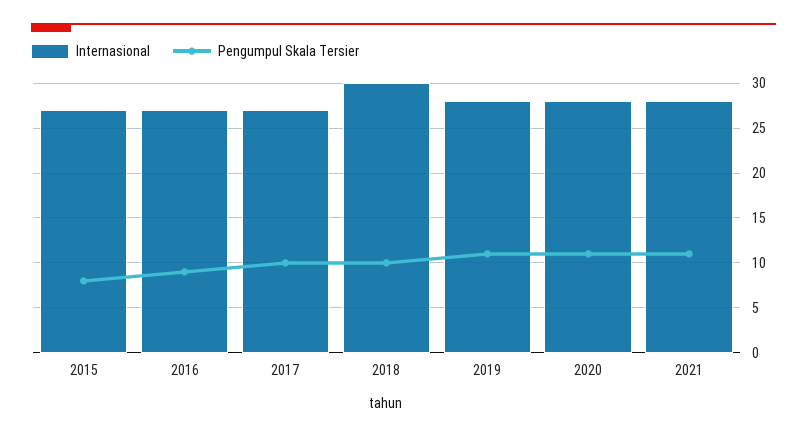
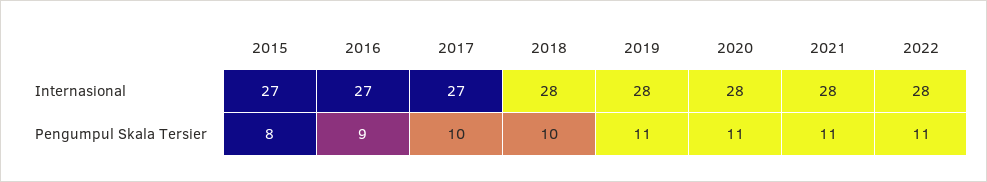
Internasional, 2018: 30 -> 28
Internasional, 2022: none -> 28
Pengumpul Skala Tersier, 2022: none -> 11

